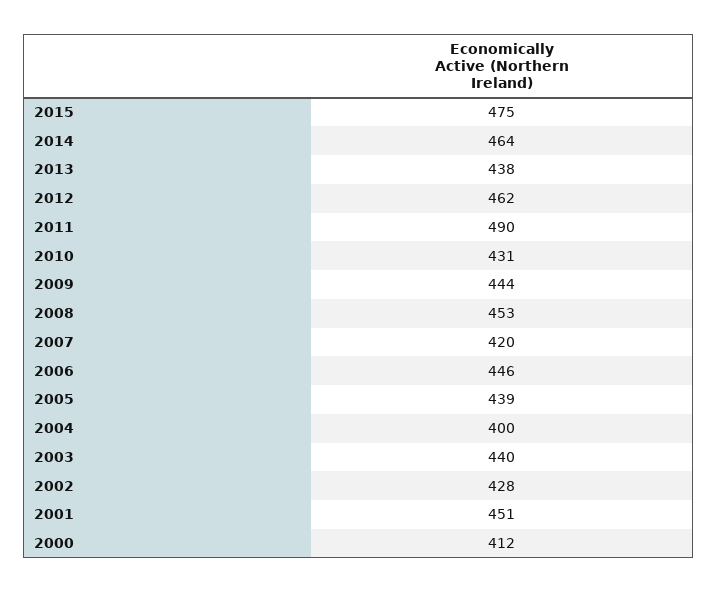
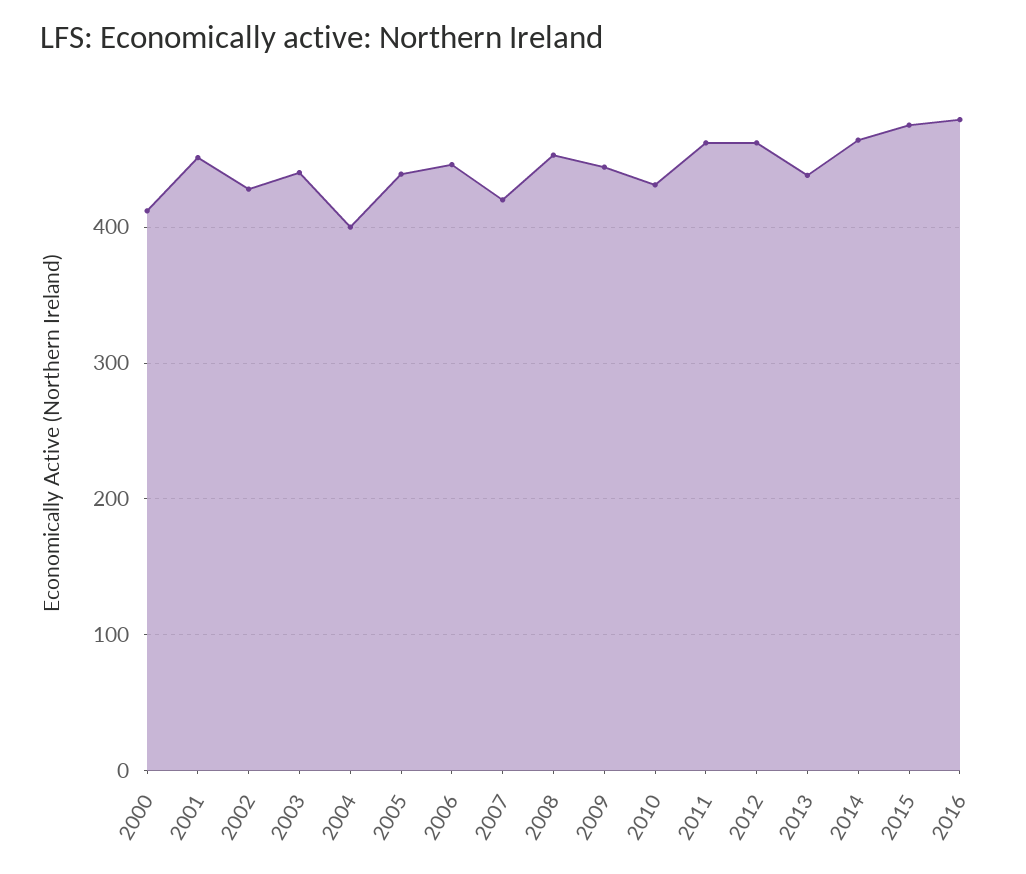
2011: 490 -> 460
2016: none -> 480

